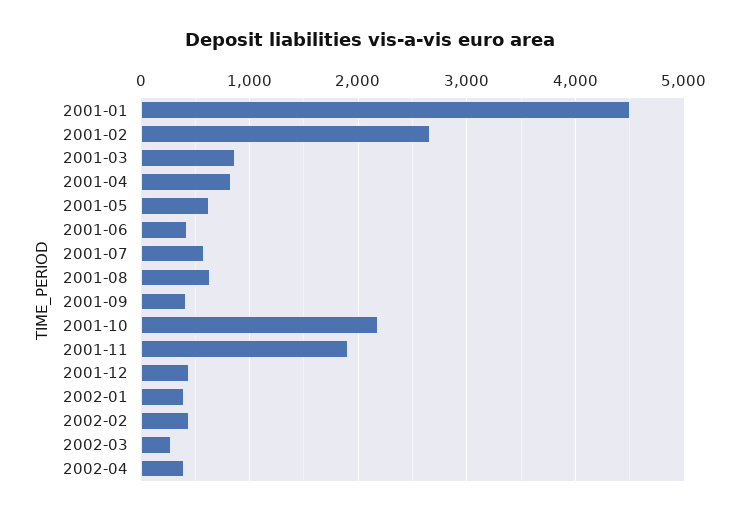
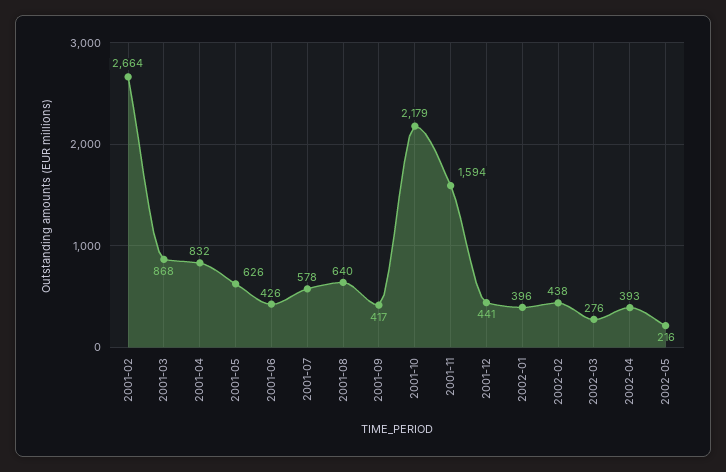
2001-01: 4500 -> none
2001-11: 1900 -> 1594
2002-05: none -> 216

